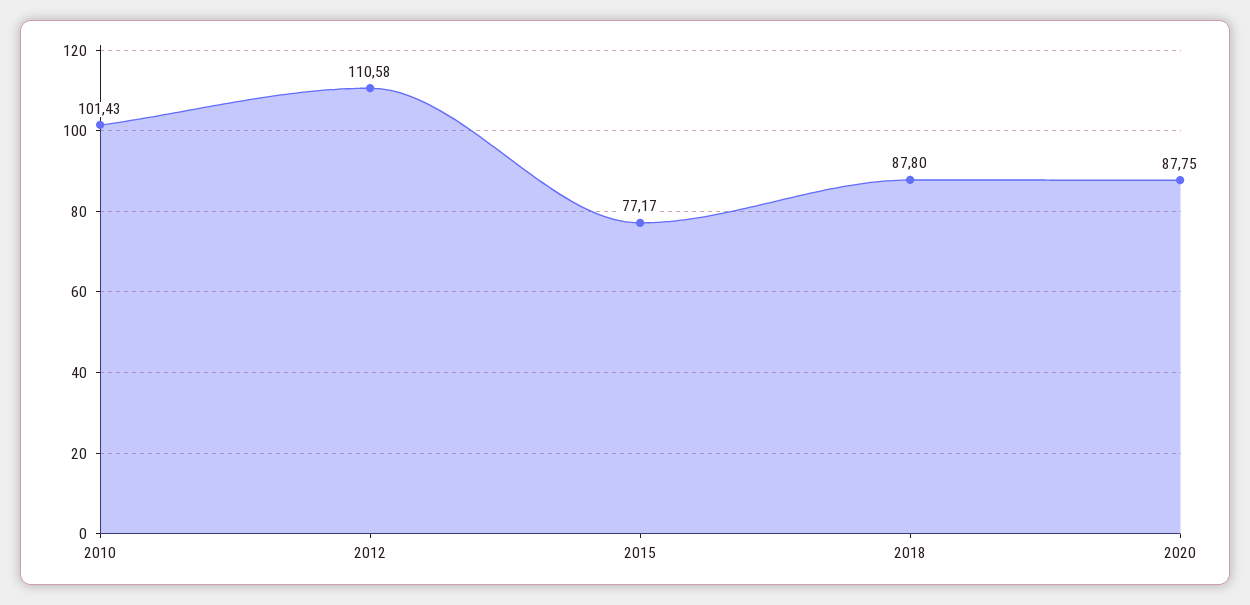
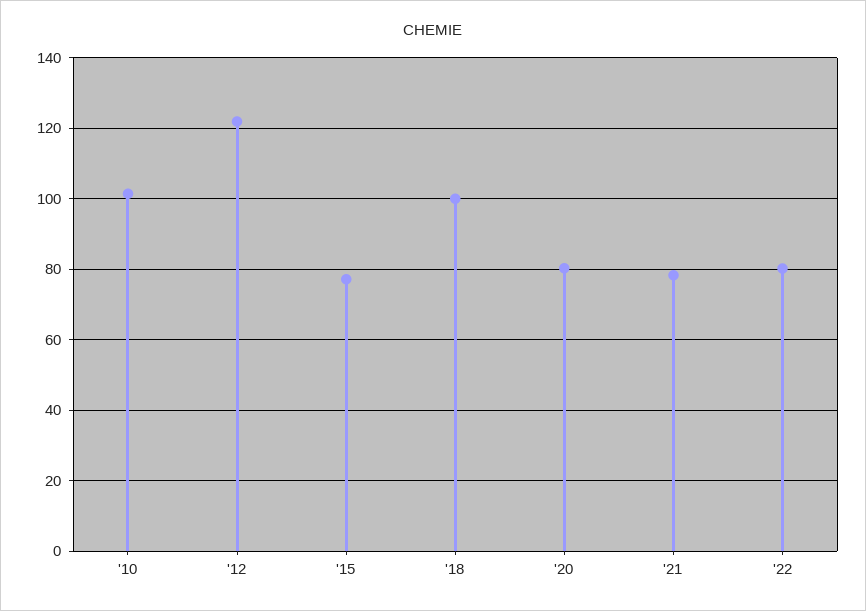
2012: 110.58 -> 122
2018: 87.8 -> 100
2020: 87.75 -> 80
'21: none -> 78
'22: none -> 80

